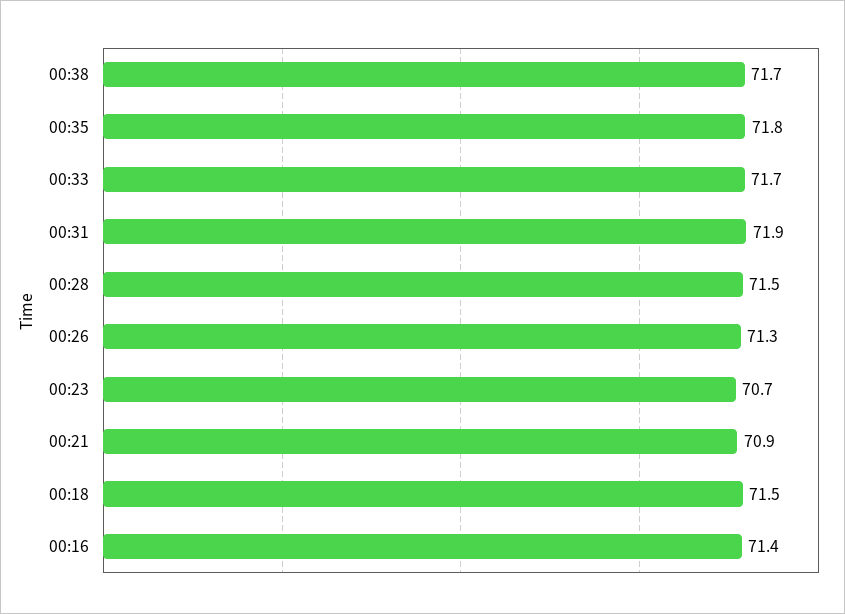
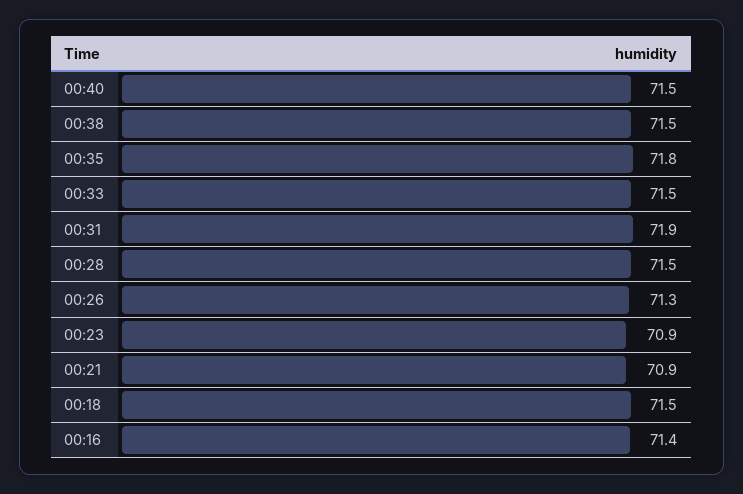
00:38: 71.7 -> 71.5
00:33: 71.7 -> 71.5
00:23: 70.7 -> 70.9
00:40: none -> 71.5

